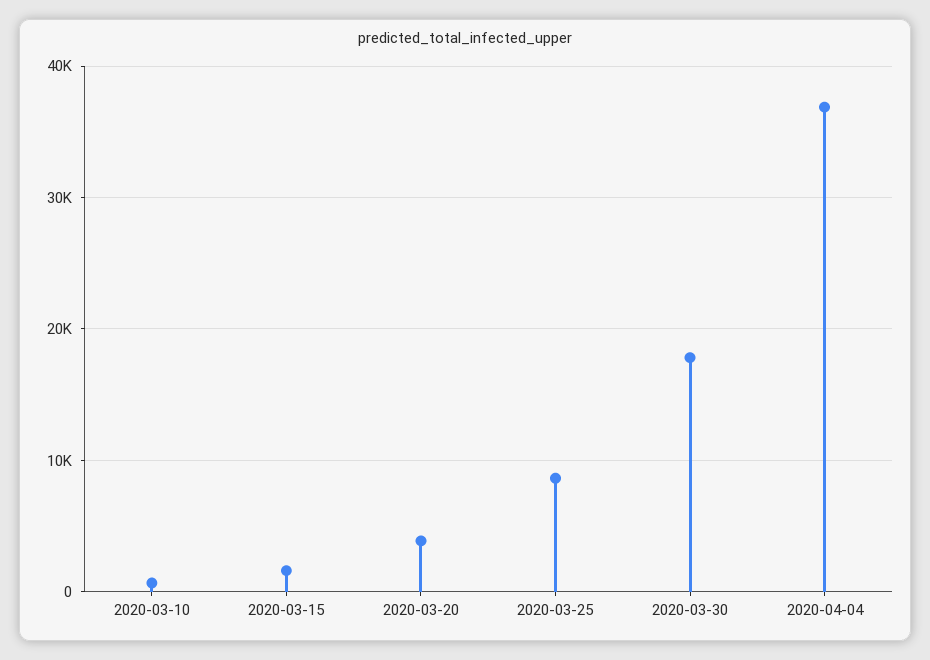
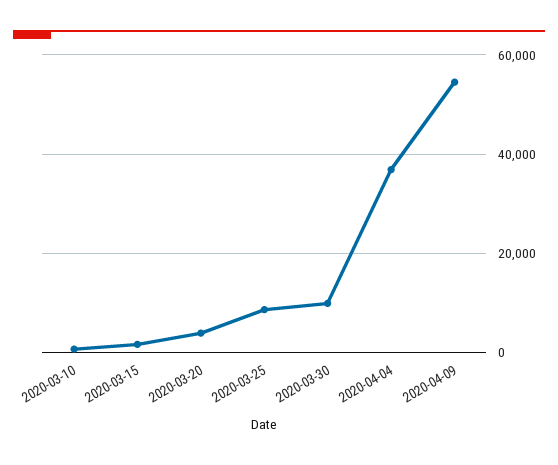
2020-03-30: 18000 -> 10000
2020-04-09: none -> 54000

